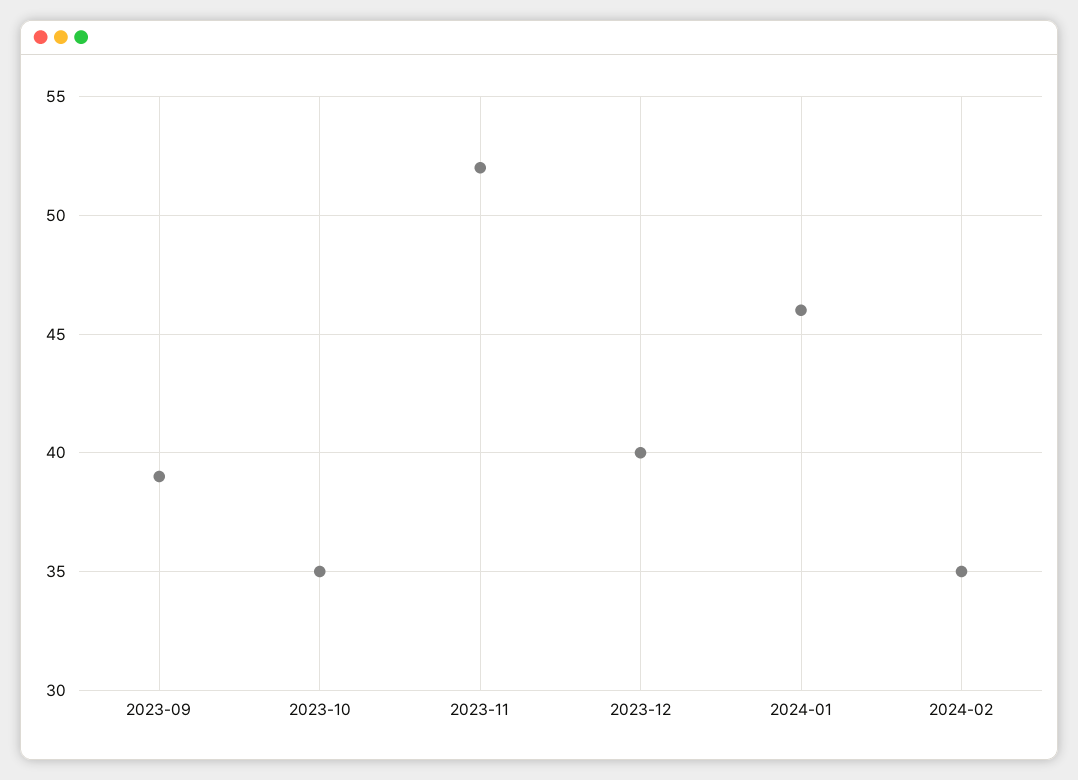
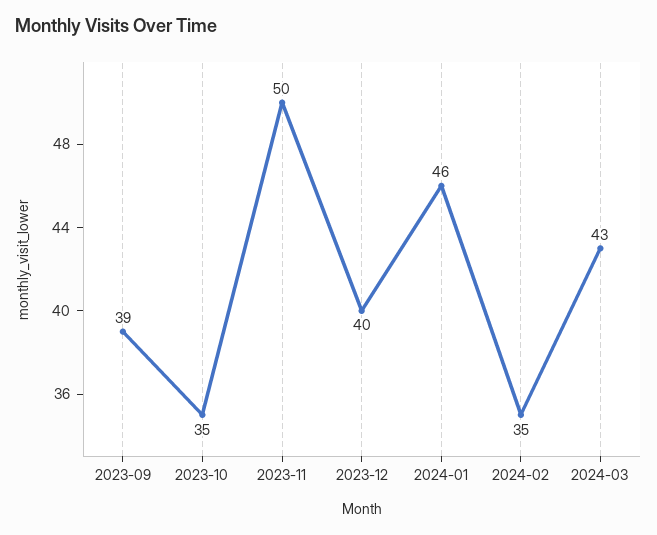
2023-11: 52 -> 50
2024-03: none -> 43

